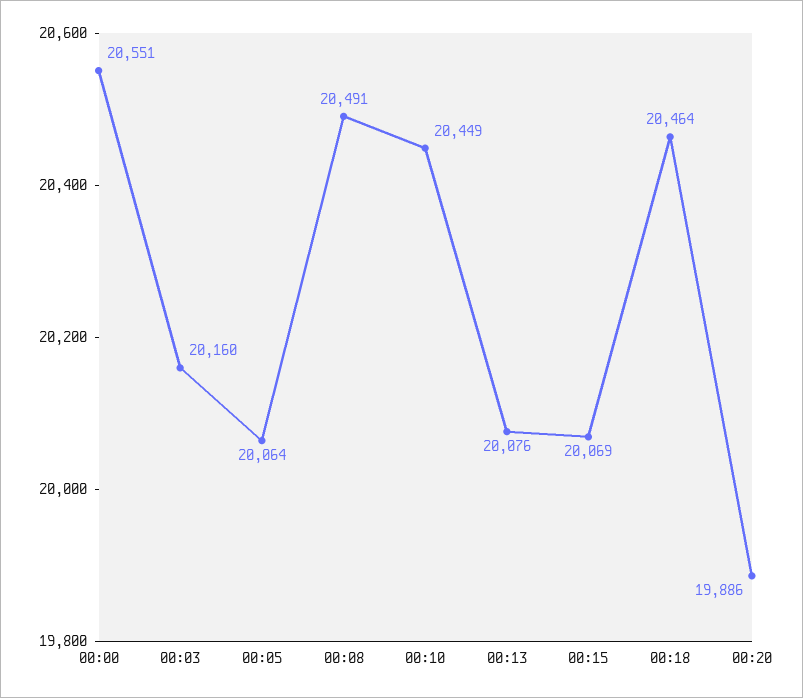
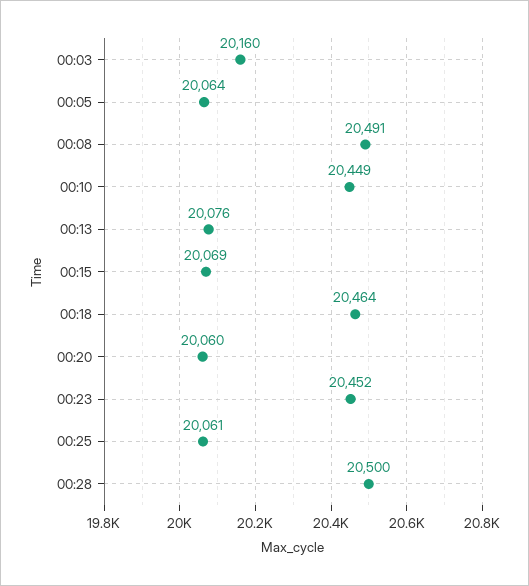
00:00: 20551 -> none
00:20: 19886 -> 20060
00:23: none -> 20452
00:25: none -> 20061
00:28: none -> 20500

